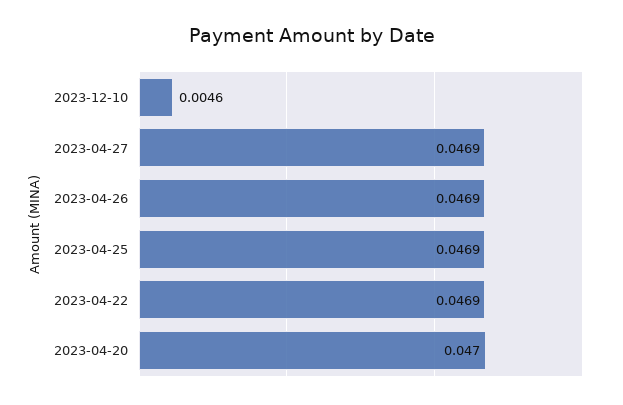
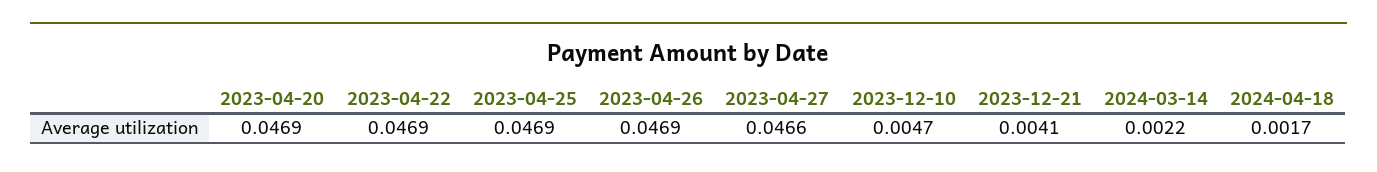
2023-12-10: 0.0046 -> 0.0047
2023-04-27: 0.0469 -> 0.0466
2023-04-20: 0.047 -> 0.0469
2023-12-21: none -> 0.0041
2024-03-14: none -> 0.0022
2024-04-18: none -> 0.0017

